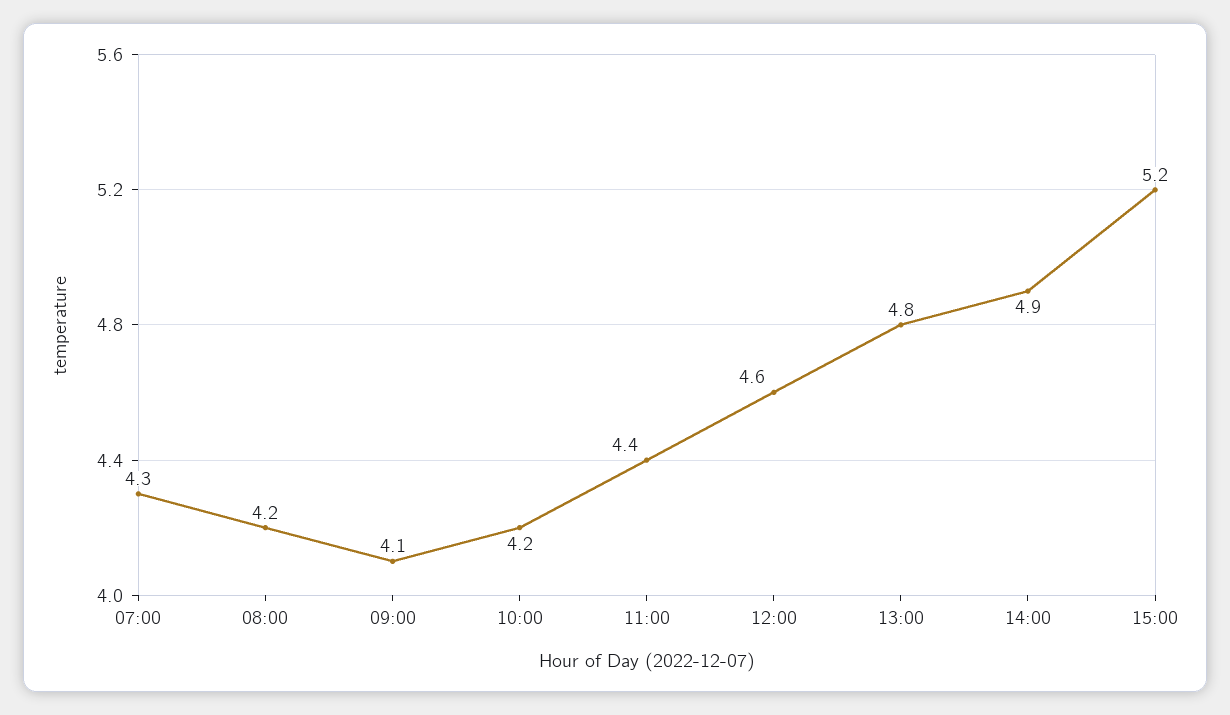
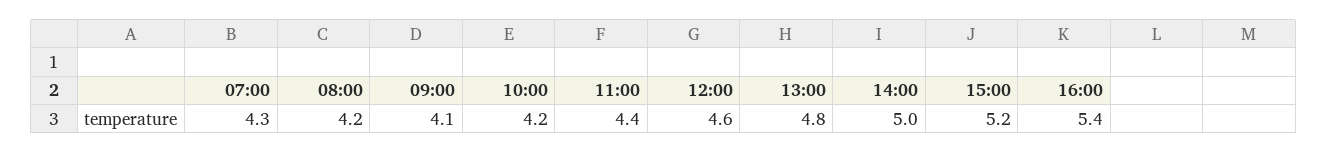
14:00: 4.9 -> 5
16:00: none -> 5.4

